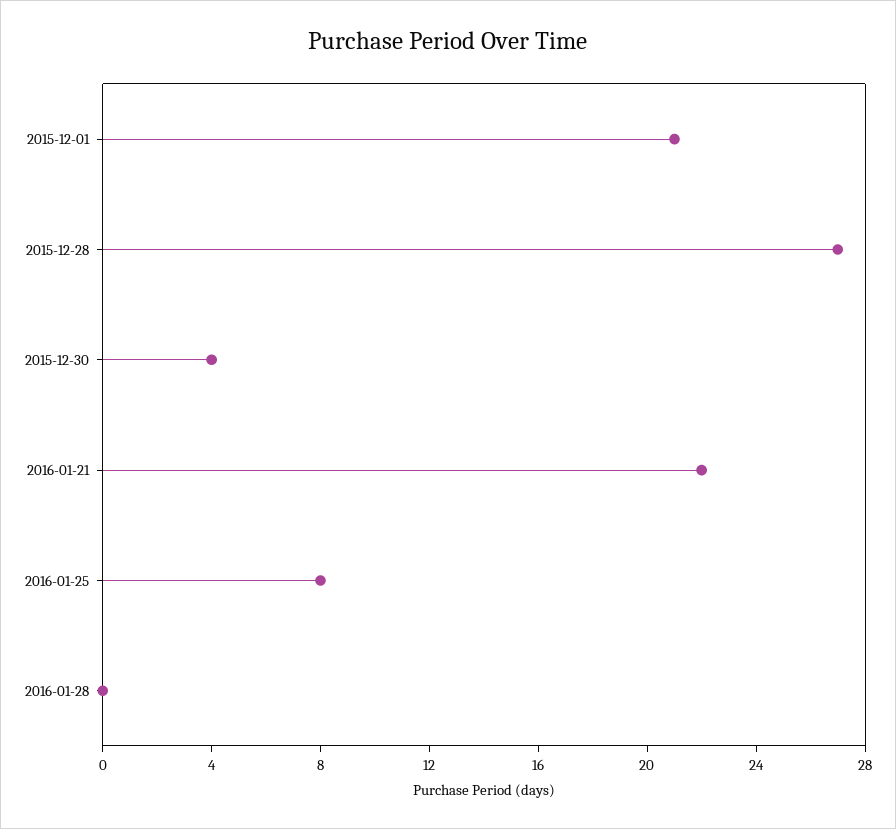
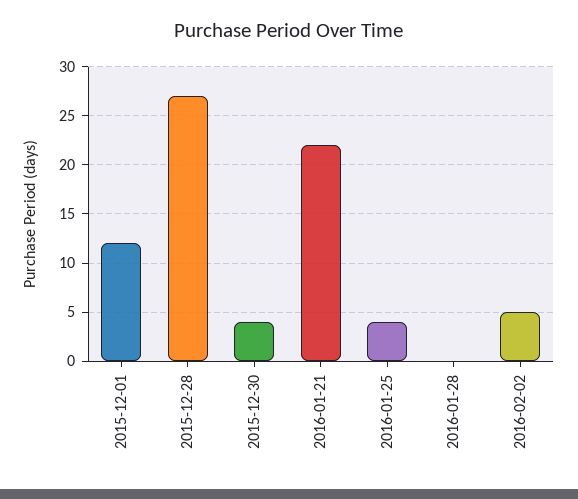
2015-12-01: 21 -> 12
2016-01-25: 8 -> 4
2016-02-02: none -> 5

